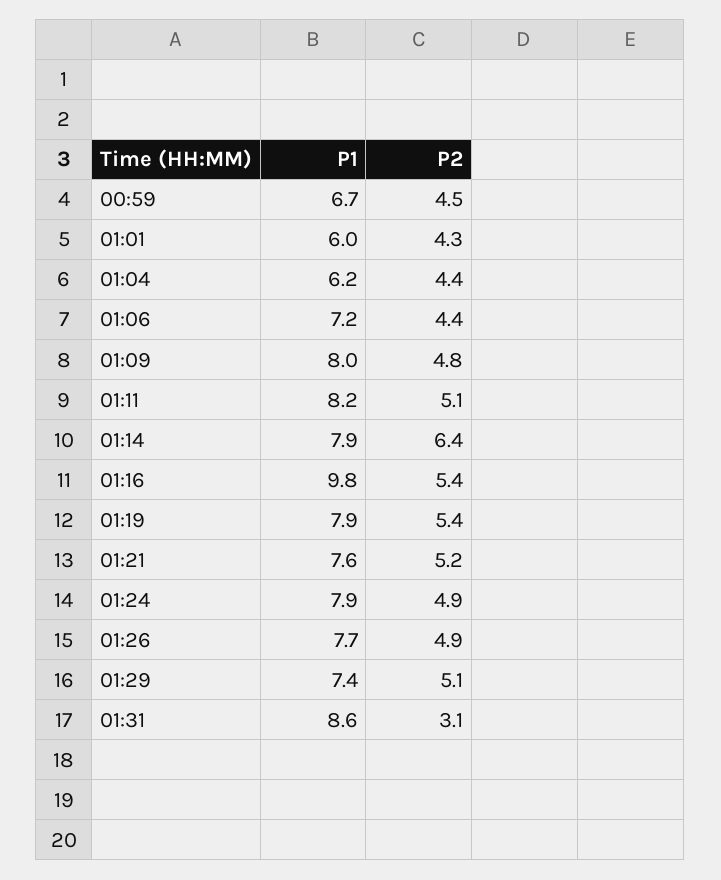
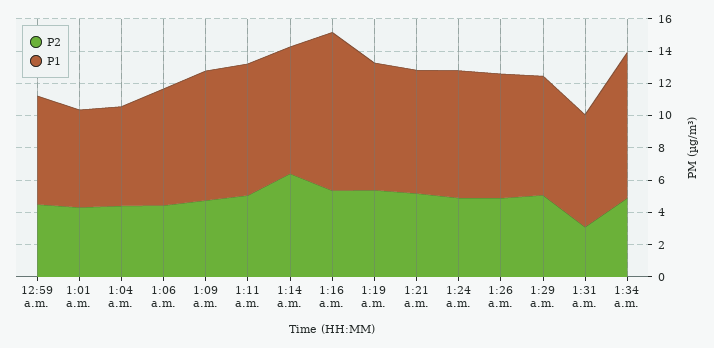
P1, 01:31: 8.6 -> 7
P2, 1:34 a.m.: none -> 5
P1, 1:34 a.m.: none -> 9

